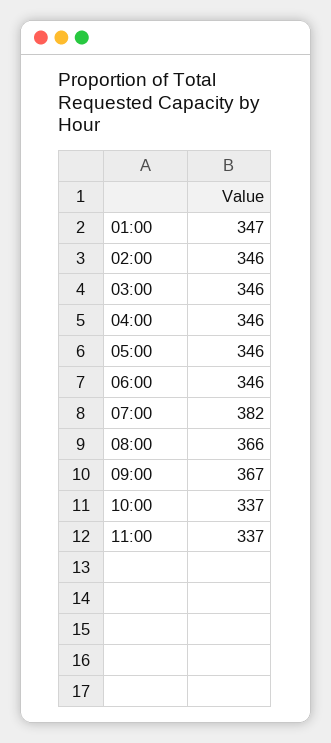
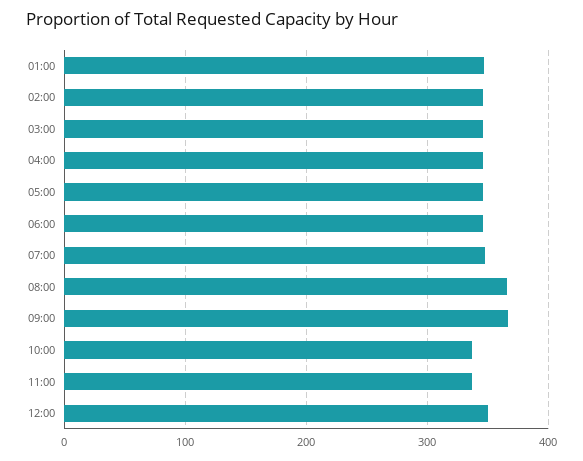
07:00: 382 -> 350
12:00: none -> 350

